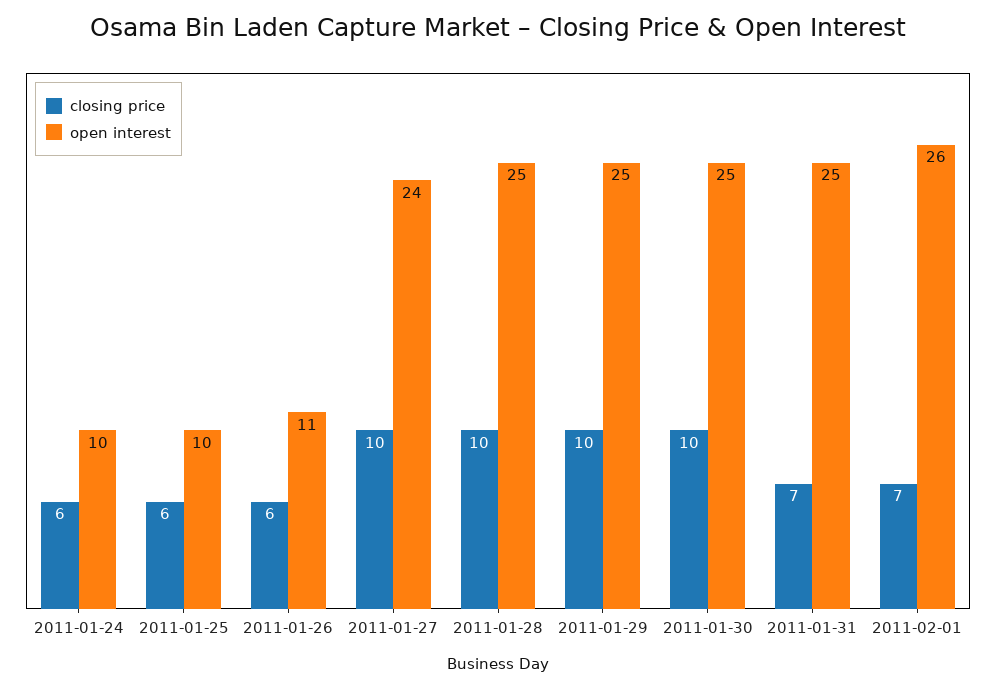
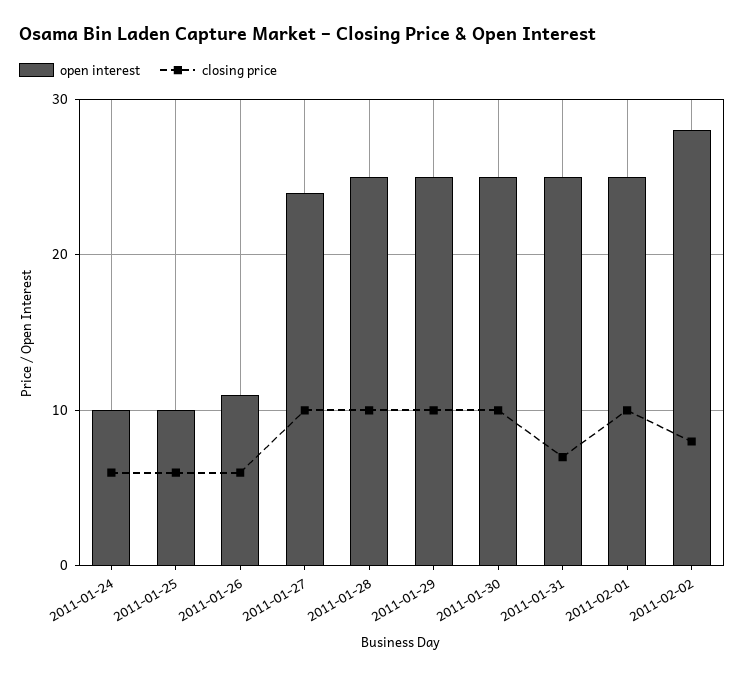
closing price, 2011-02-01: 7 -> 10
open interest, 2011-02-01: 26 -> 25
open interest, 2011-02-02: none -> 28
closing price, 2011-02-02: none -> 8

